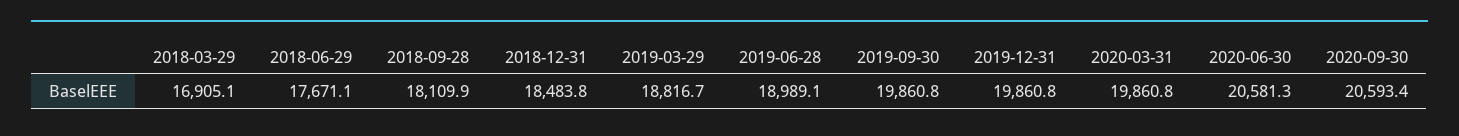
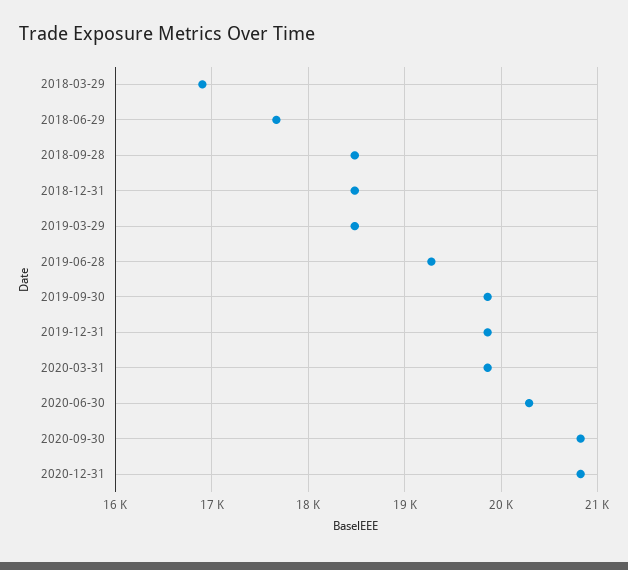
2018-09-28: 18109.9 -> 18500
2019-03-29: 18816.7 -> 18500
2019-06-28: 18989.1 -> 19300
2020-06-30: 20581.3 -> 20300
2020-09-30: 20593.4 -> 20800
2020-12-31: none -> 20800

